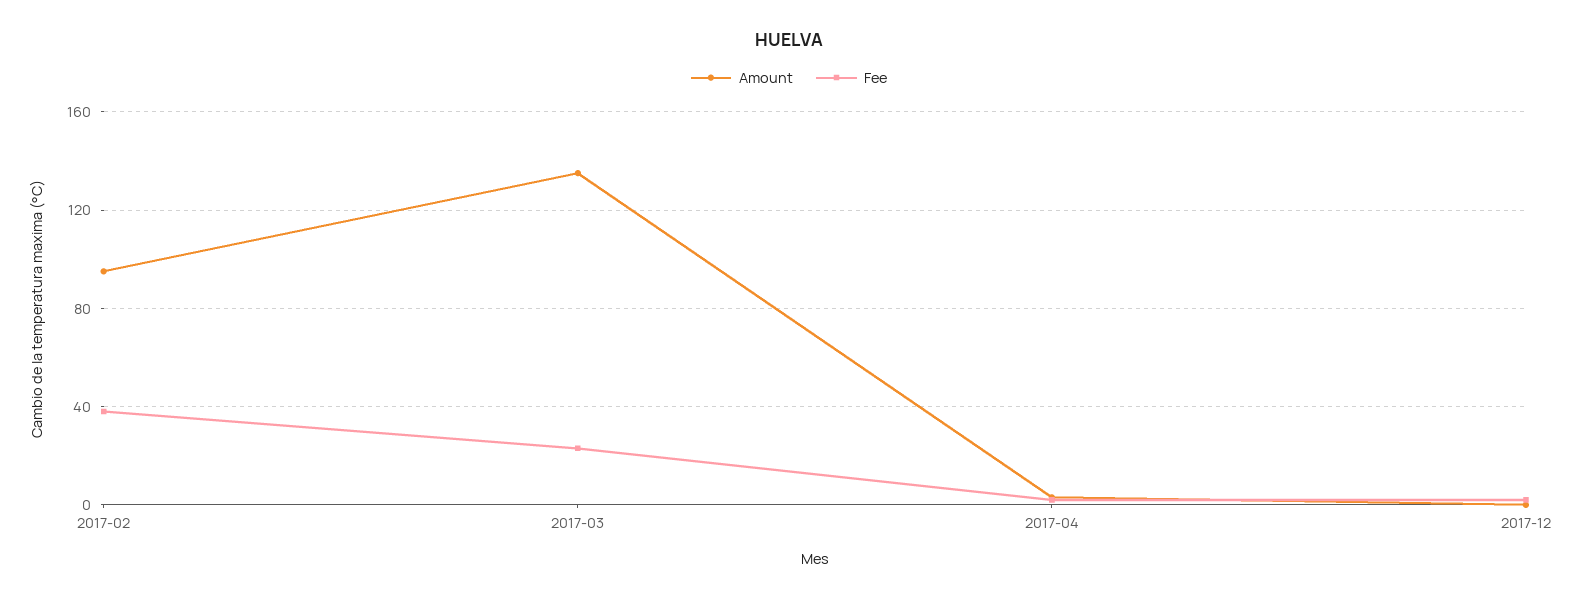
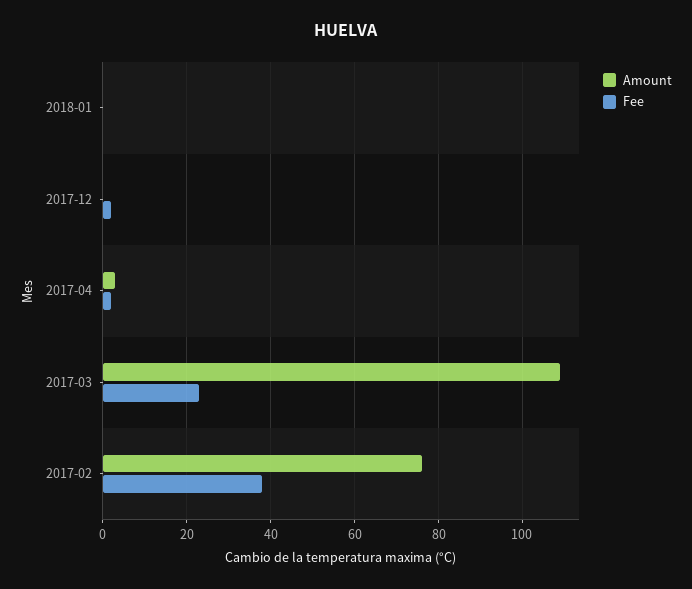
Amount, 2017-02: 95 -> 75
Amount, 2017-03: 135 -> 110
Amount, 2018-01: none -> 0
Fee, 2018-01: none -> 0

